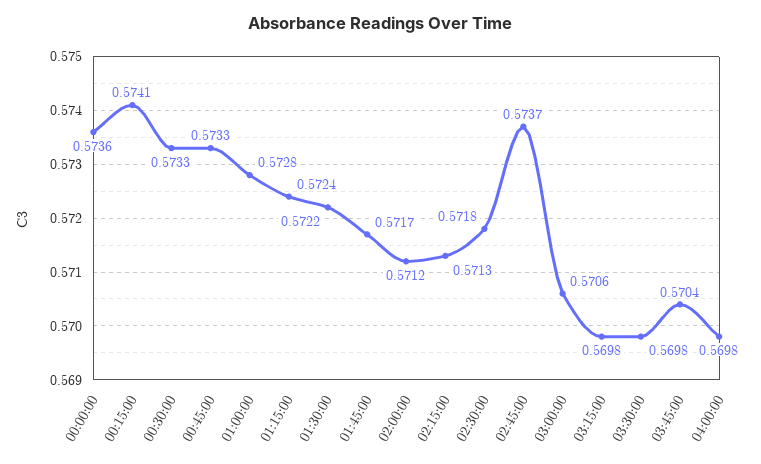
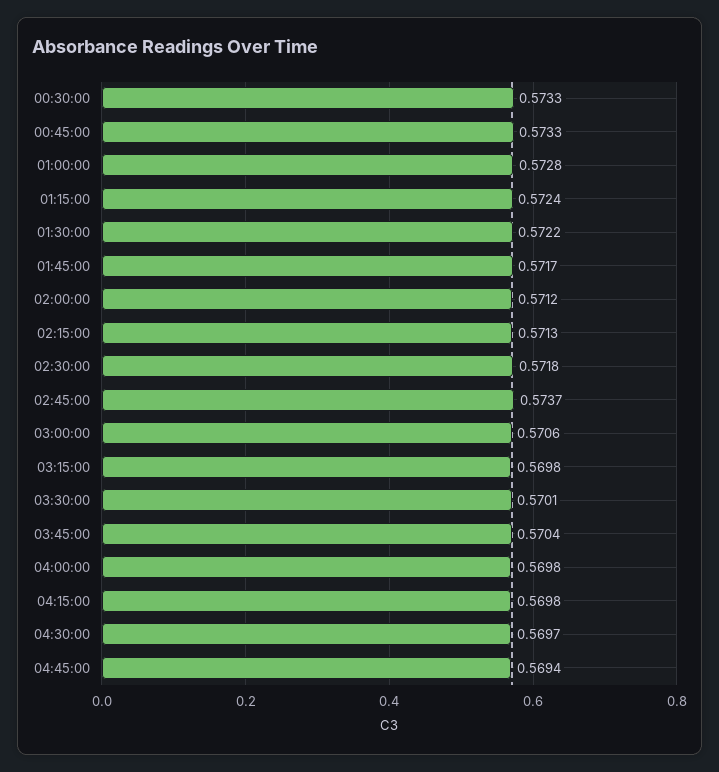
00:00:00: 0.5736 -> none
00:15:00: 0.5741 -> none
03:30:00: 0.5698 -> 0.5701
04:15:00: none -> 0.5698
04:30:00: none -> 0.5697
04:45:00: none -> 0.5694

